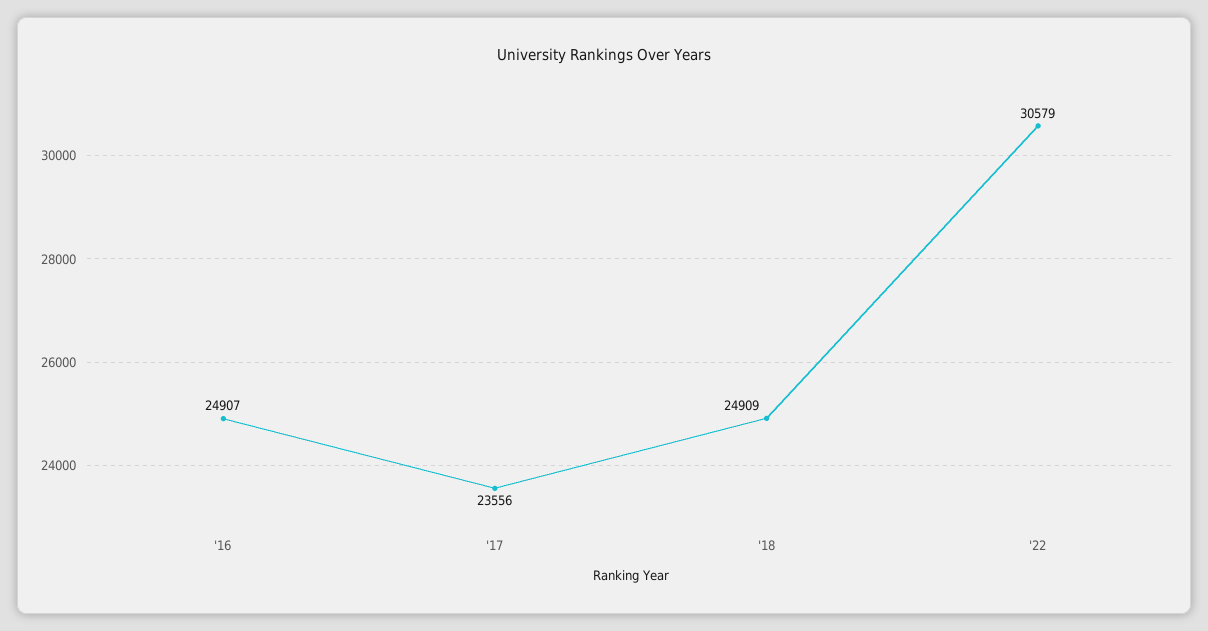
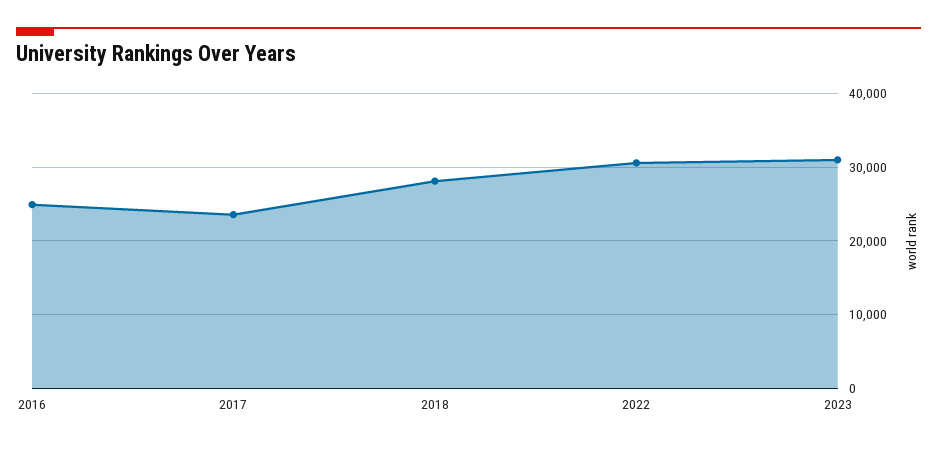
'18: 24909 -> 28000
2023: none -> 31000

